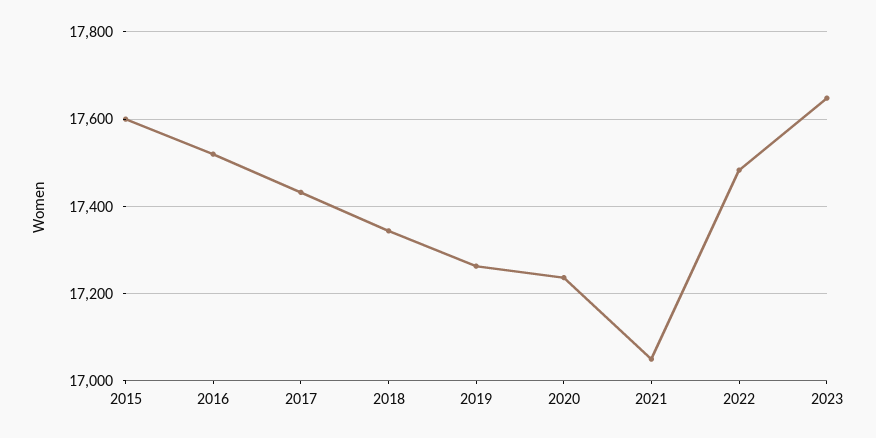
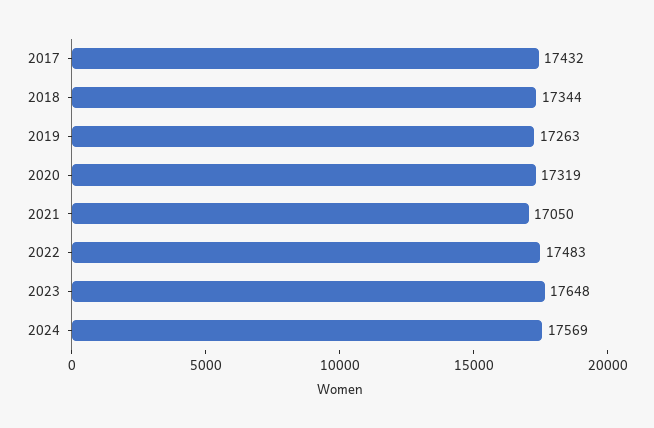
2015: 17600 -> none
2016: 17520 -> none
2020: 17240 -> 17319
2024: none -> 17569

